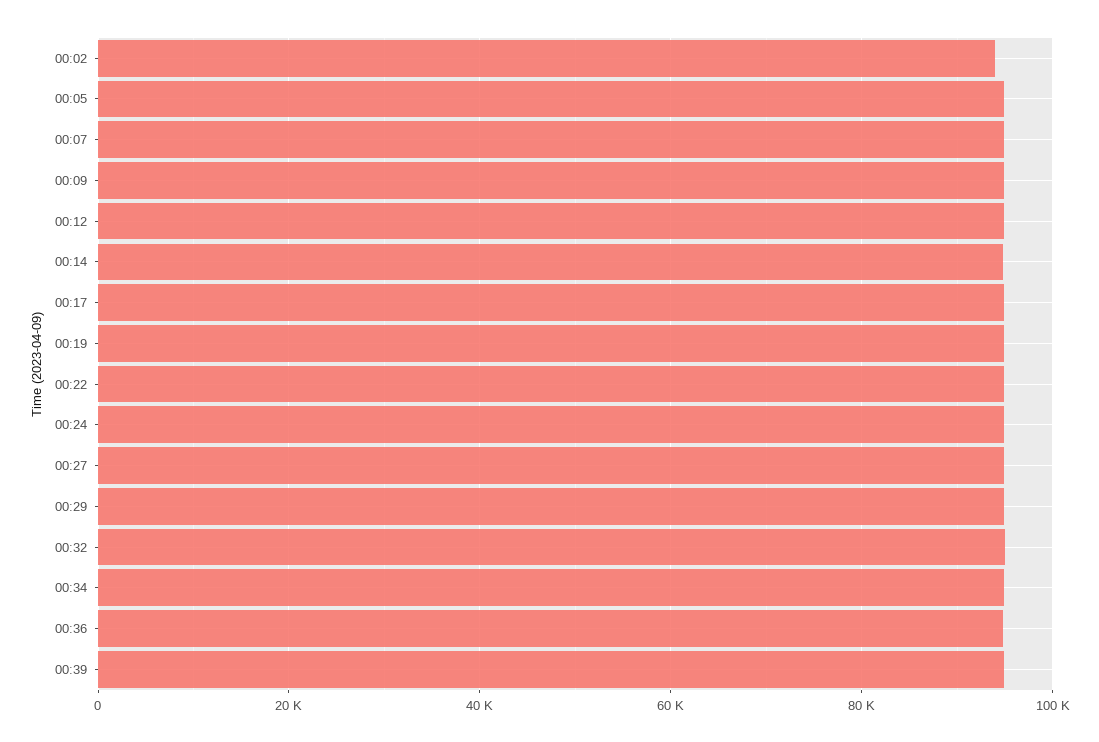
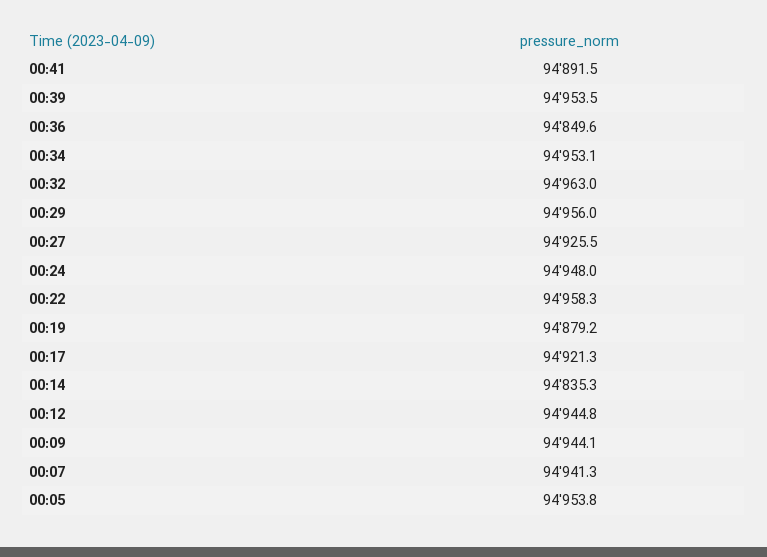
00:02: 94000 -> none
00:41: none -> 94891.5

